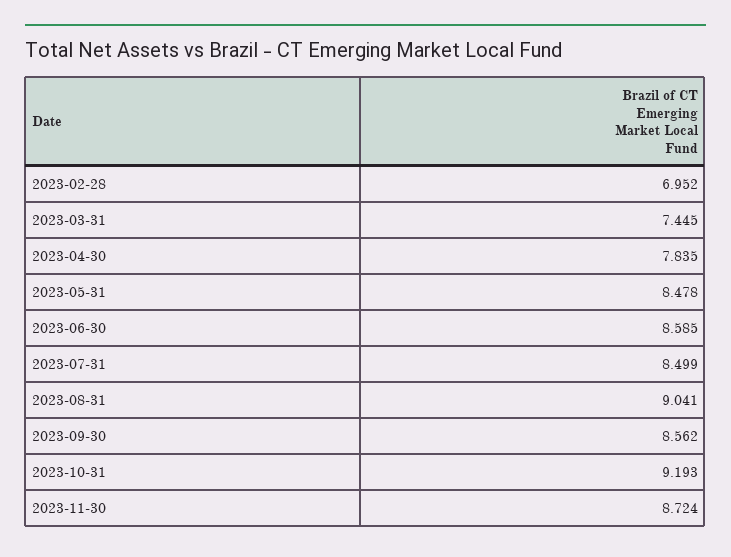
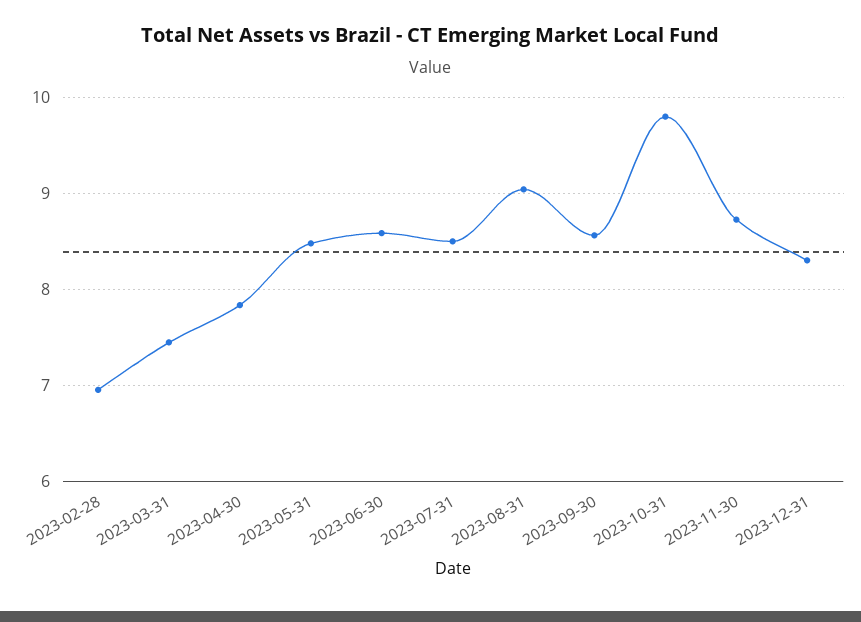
2023-10-31: 9.193 -> 9.8
2023-12-31: none -> 8.3

